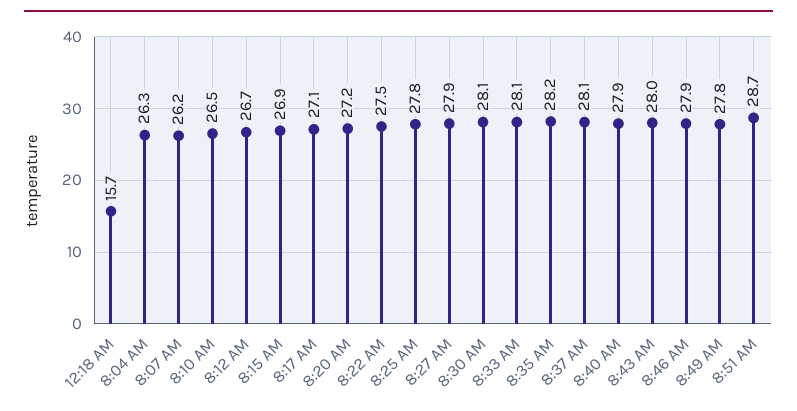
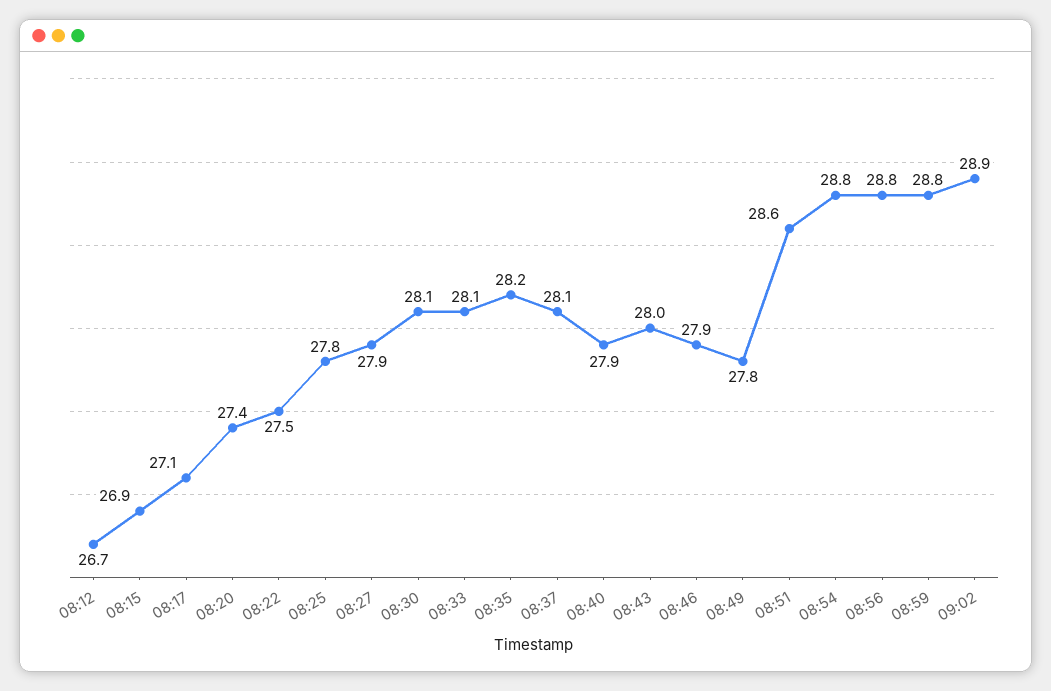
12:18 AM: 15.7 -> none
8:04 AM: 26.3 -> none
8:07 AM: 26.2 -> none
8:10 AM: 26.5 -> none
8:20 AM: 27.2 -> 27.4
8:51 AM: 28.7 -> 28.6
08:54: none -> 28.8
08:56: none -> 28.8
08:59: none -> 28.8
09:02: none -> 28.9

